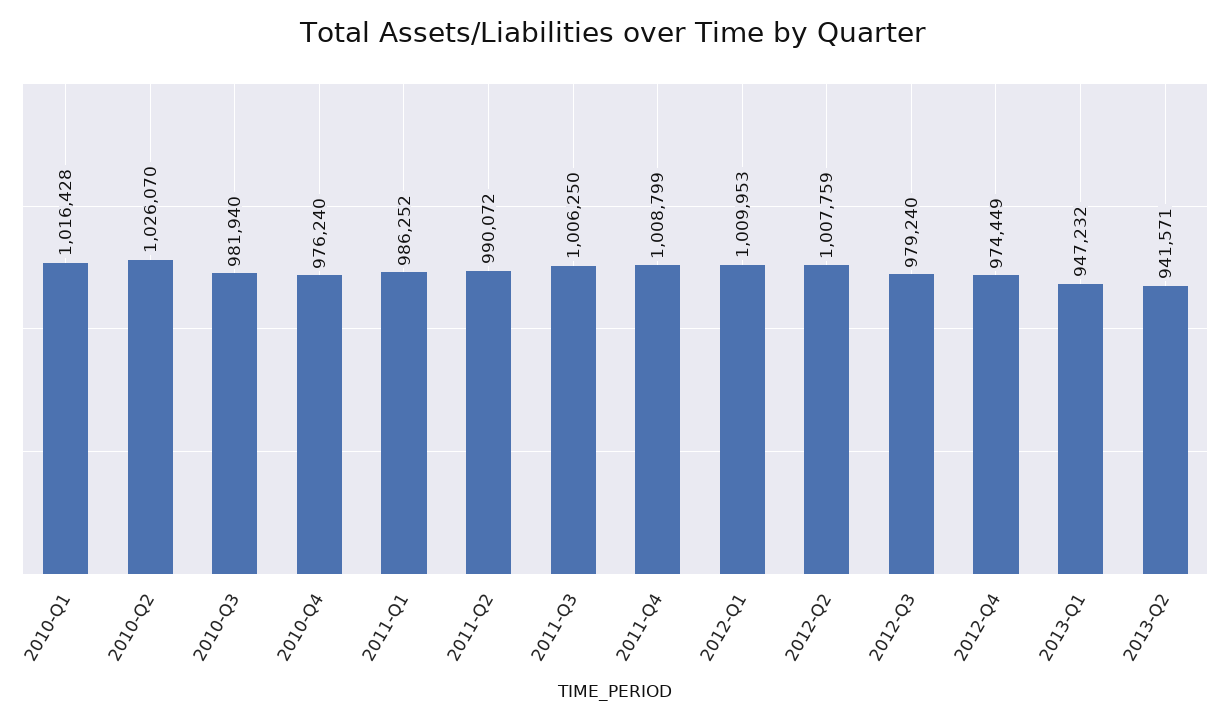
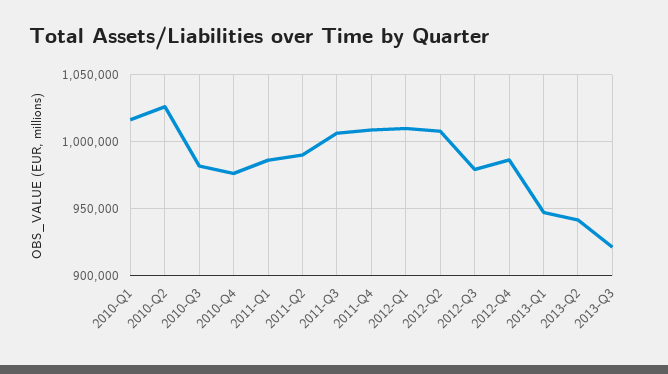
2012-Q4: 974449 -> 985000
2013-Q3: none -> 920000

